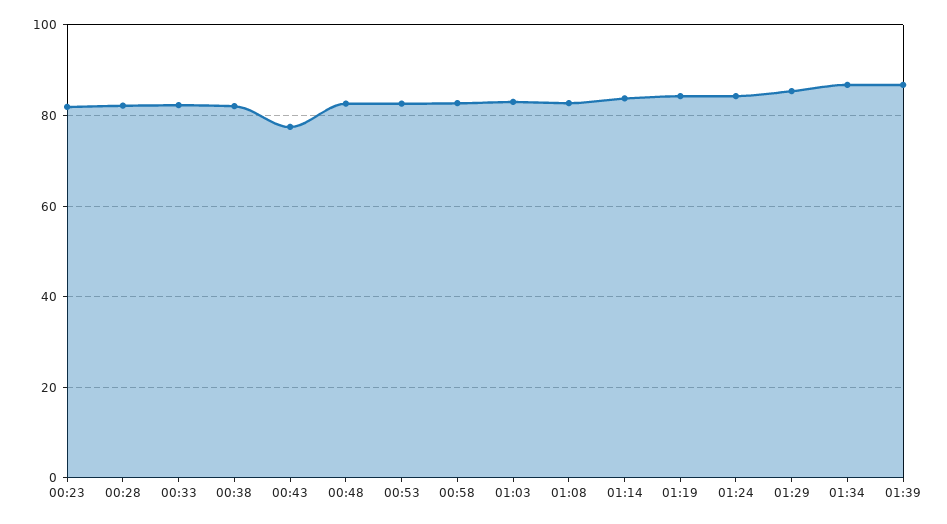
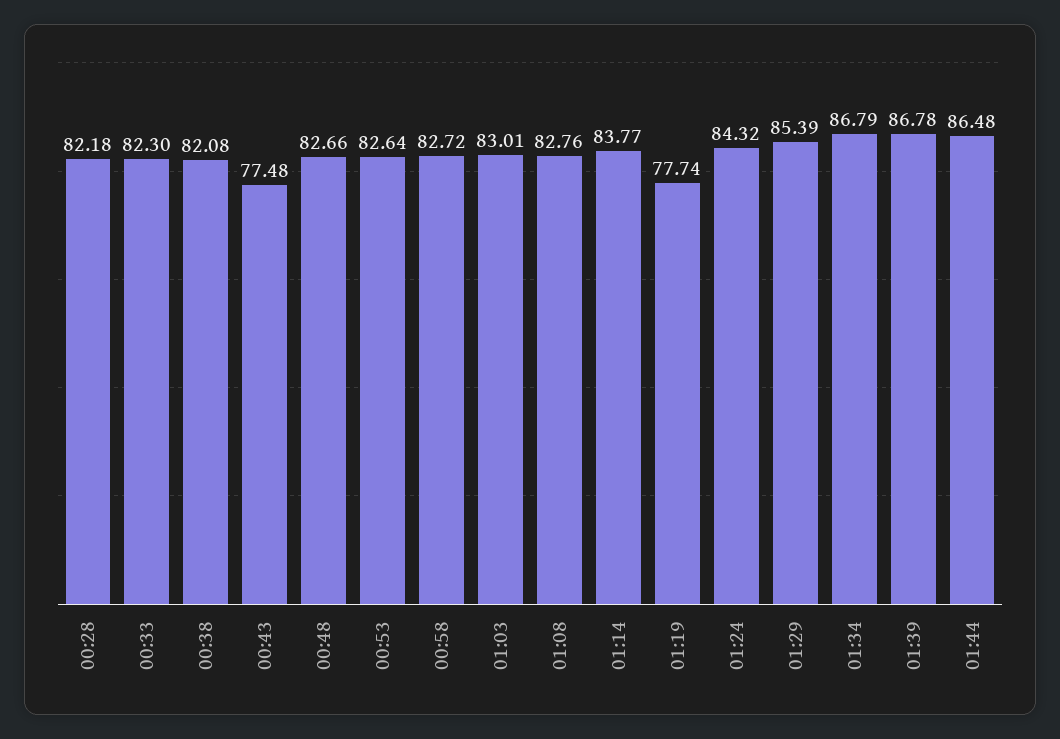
00:23: 82 -> none
01:19: 84 -> 77.74
01:44: none -> 86.48

